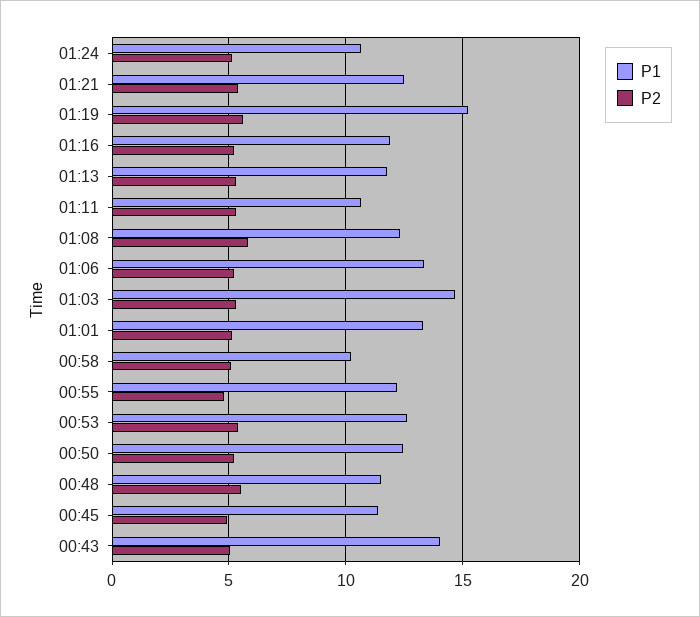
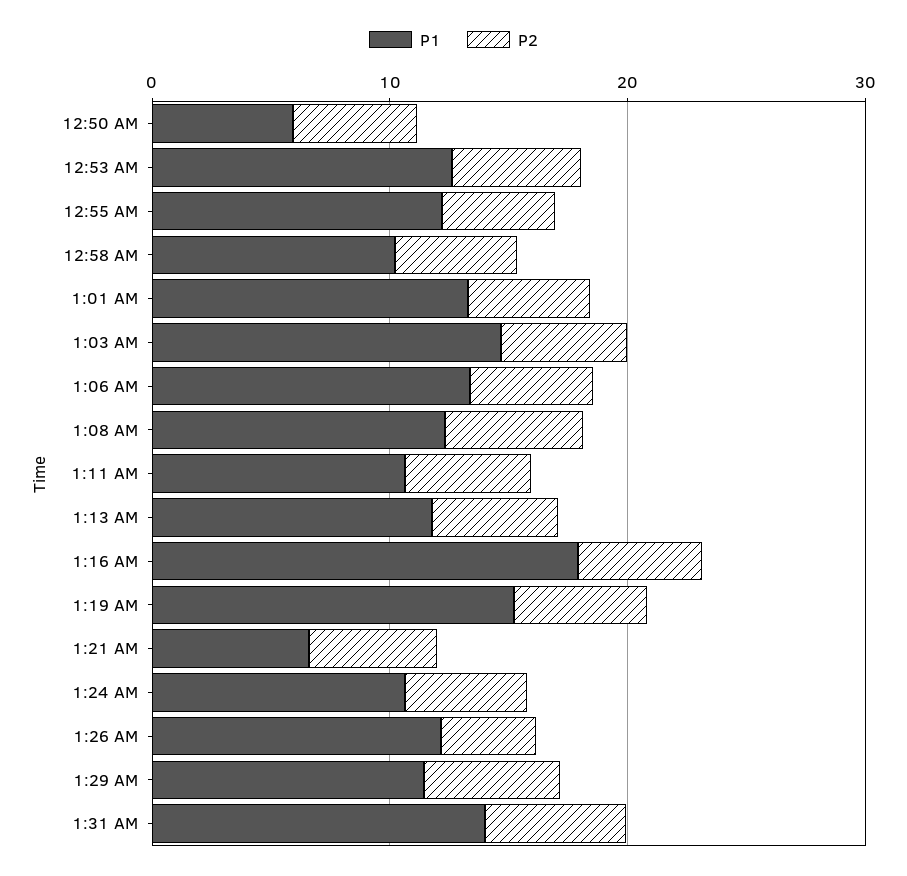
P1, 01:21: 12.5 -> 6
P1, 01:16: 12 -> 18
P1, 00:50: 12.5 -> 6
P1, 00:48: 11.5 -> none
P2, 00:48: 5.5 -> none
P1, 00:45: 11.5 -> none
P2, 00:45: 5 -> none
P1, 00:43: 14 -> none
P2, 00:43: 5 -> none
P1, 1:26 AM: none -> 12
P2, 1:26 AM: none -> 4
P1, 1:29 AM: none -> 12
P2, 1:29 AM: none -> 6
P1, 1:31 AM: none -> 14
P2, 1:31 AM: none -> 6

